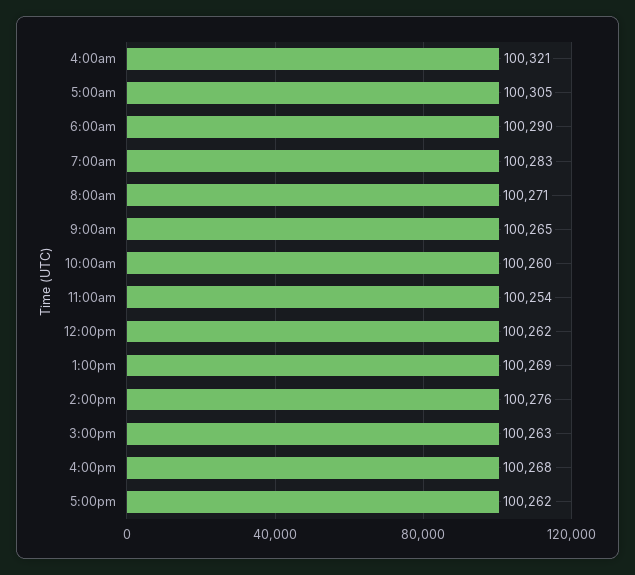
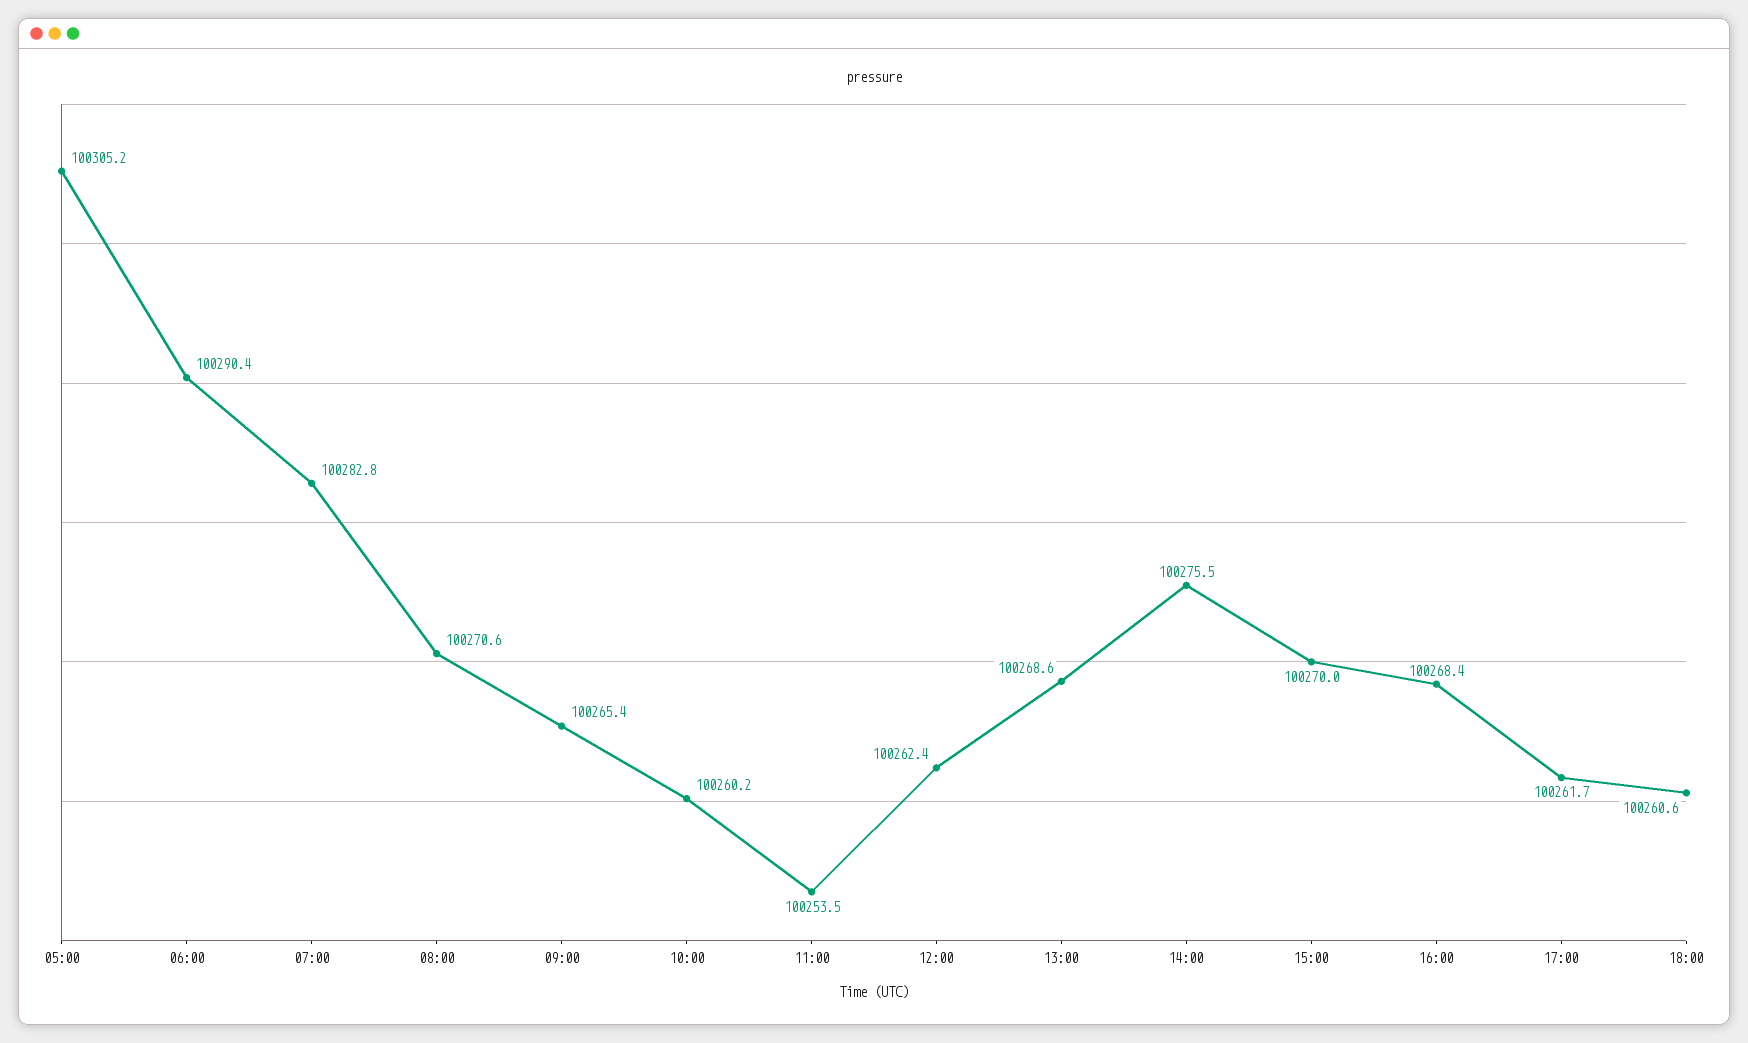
4:00am: 100321 -> none
3:00pm: 100263 -> 100270
18:00: none -> 100260.6

